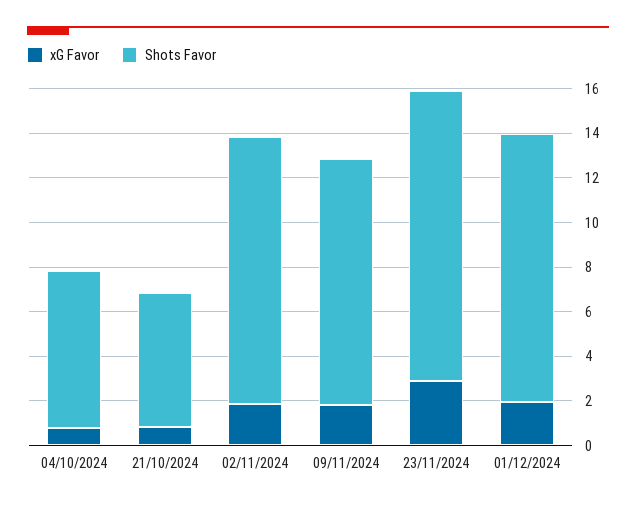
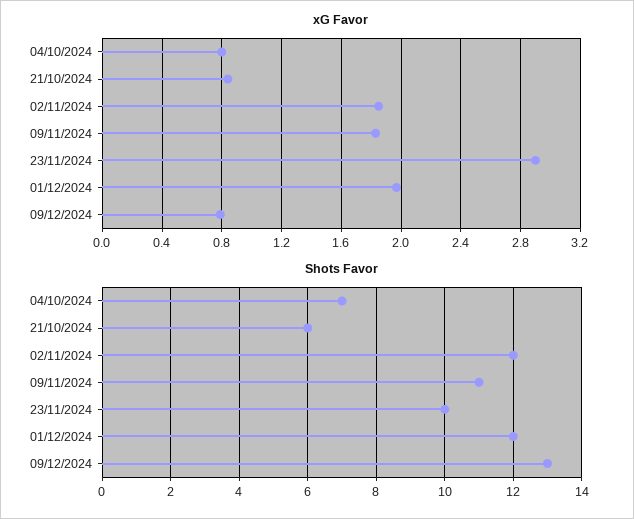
Shots Favor, 23/11/2024: 13 -> 10
xG Favor, 09/12/2024: none -> 0.8
Shots Favor, 09/12/2024: none -> 13

